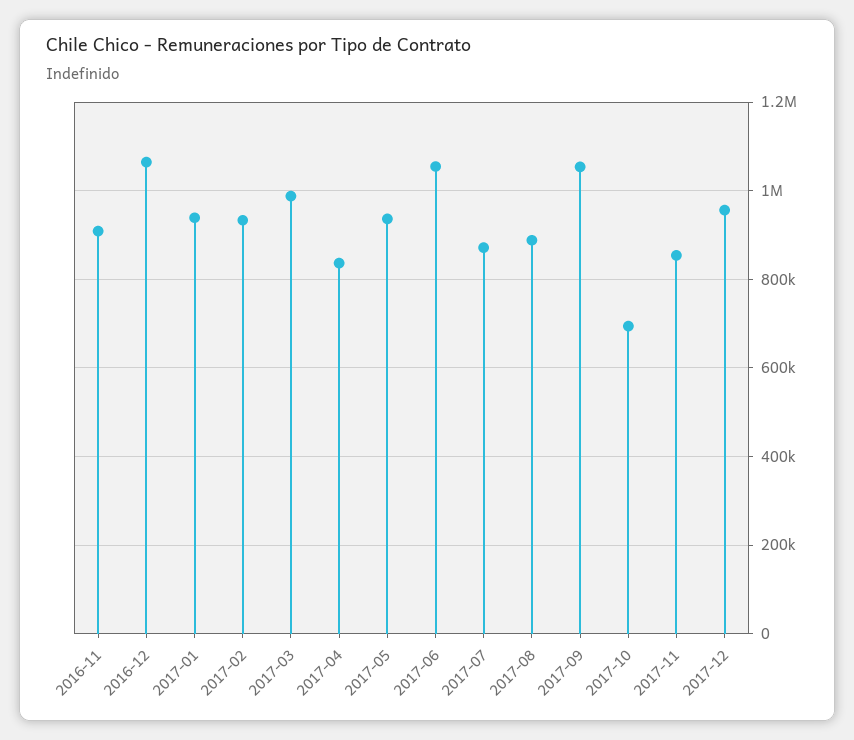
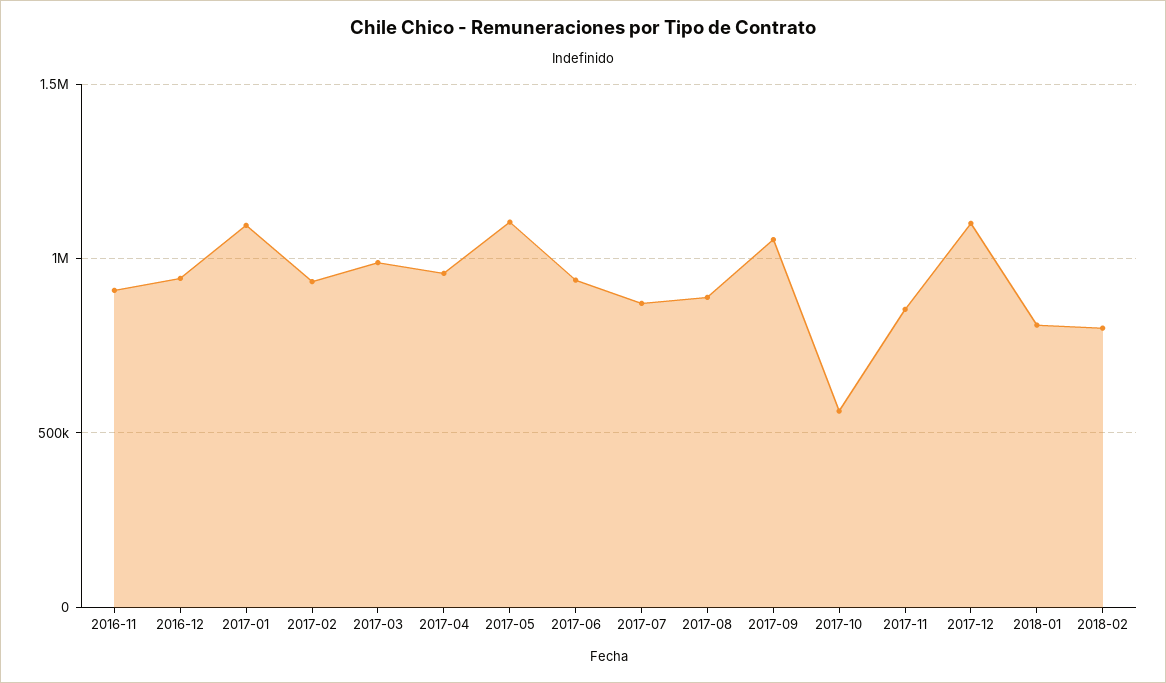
2016-12: 1060000 -> 950000
2017-01: 940000 -> 1100000
2017-04: 840000 -> 950000
2017-05: 940000 -> 1100000
2017-06: 1060000 -> 950000
2017-10: 700000 -> 550000
2017-12: 960000 -> 1100000
2018-01: none -> 800000
2018-02: none -> 800000

